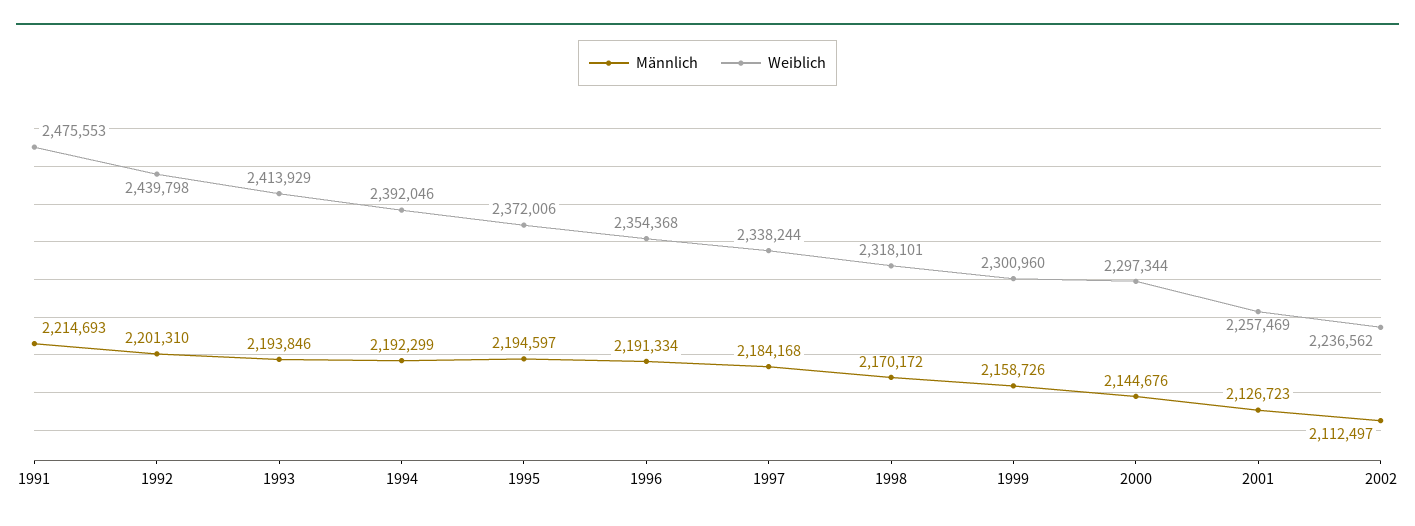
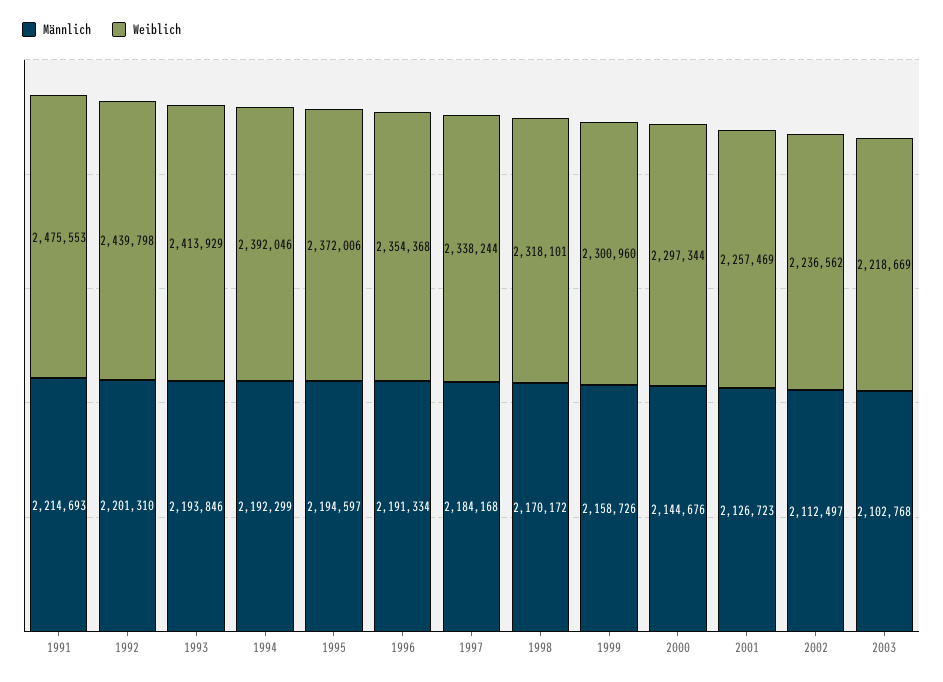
Männlich, 2003: none -> 2102768
Weiblich, 2003: none -> 2218669

